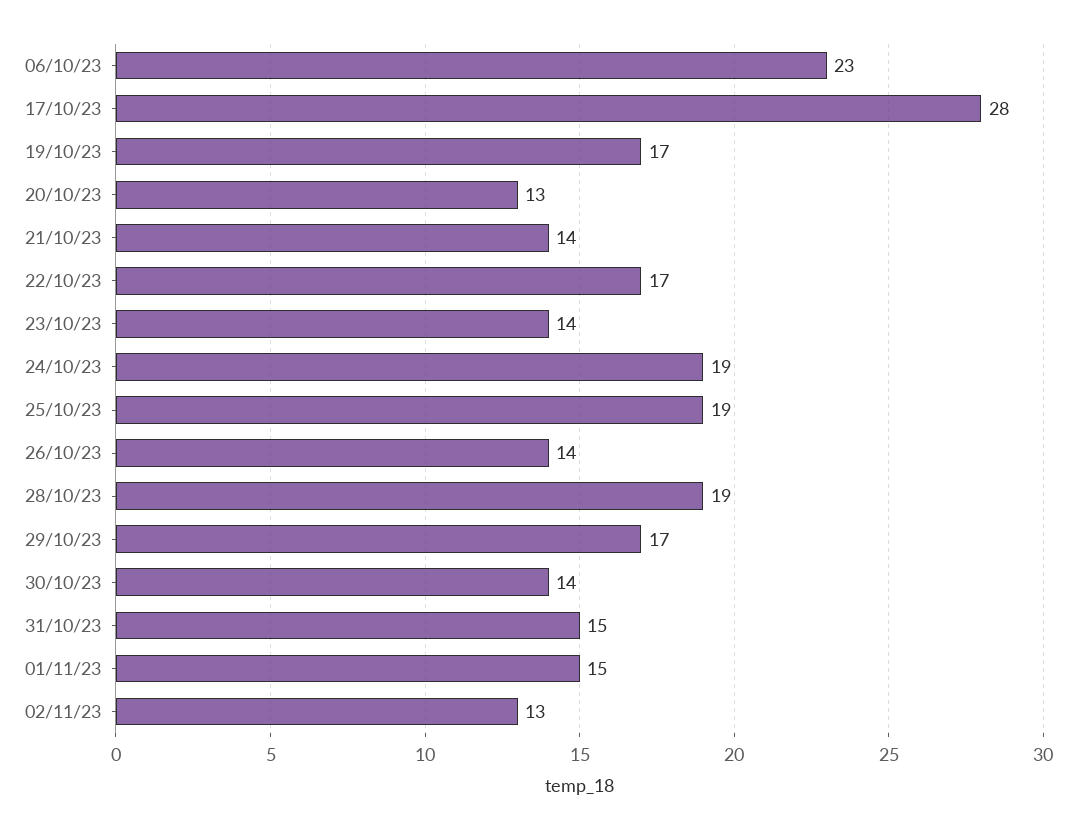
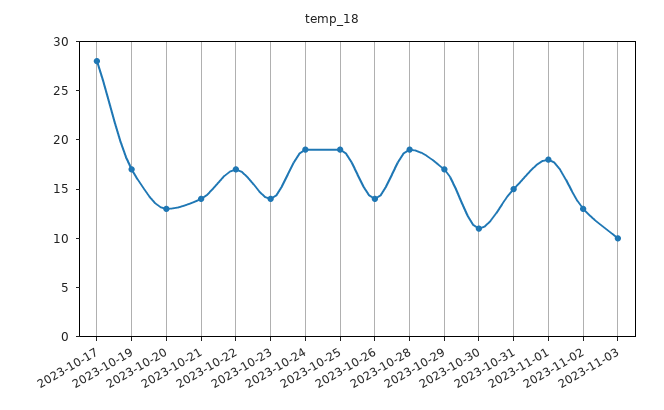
06/10/23: 23 -> none
30/10/23: 14 -> 11
01/11/23: 15 -> 18
2023-11-03: none -> 10

